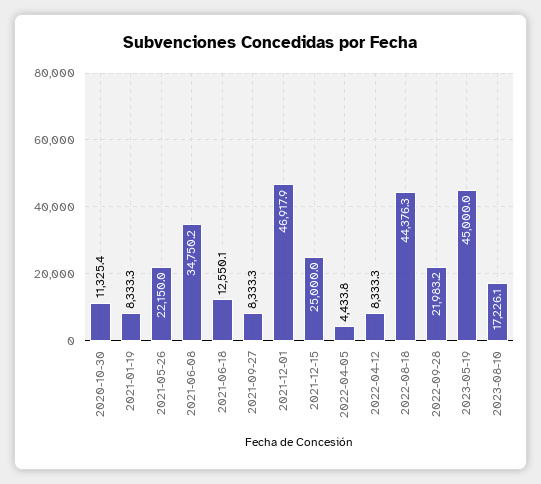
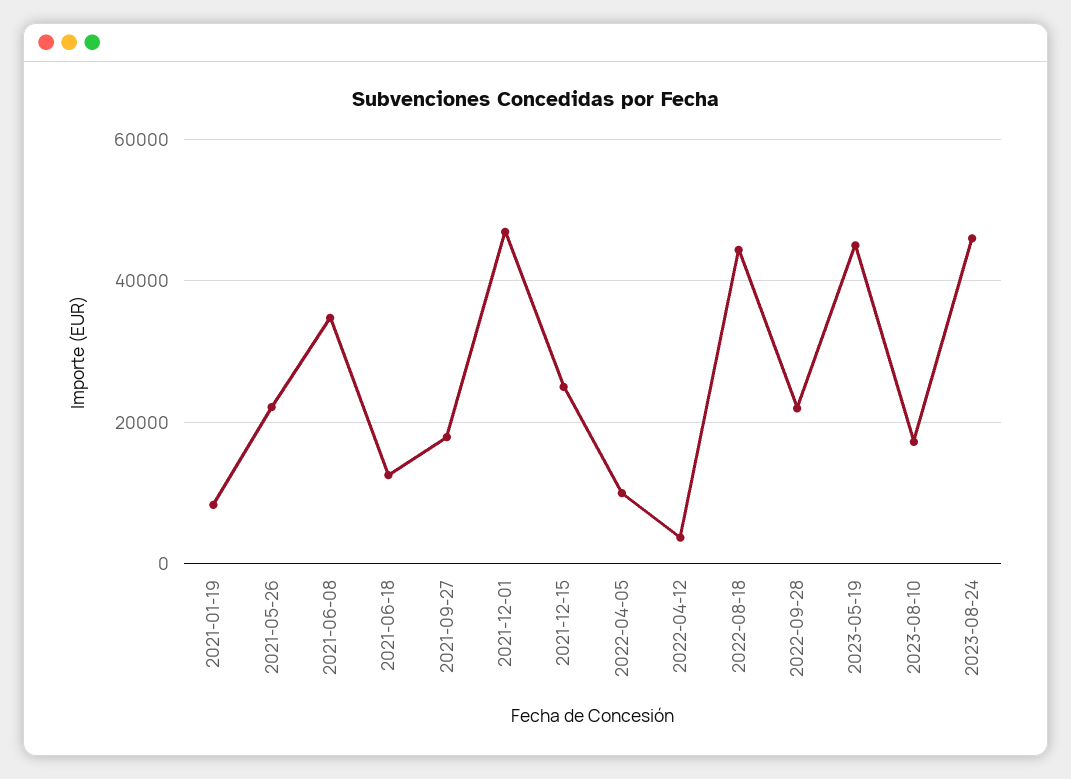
2020-10-30: 11325.4 -> none
2021-09-27: 8333.3 -> 18000
2022-04-05: 4433.8 -> 10000
2022-04-12: 8333.3 -> 4000
2023-08-24: none -> 46000

